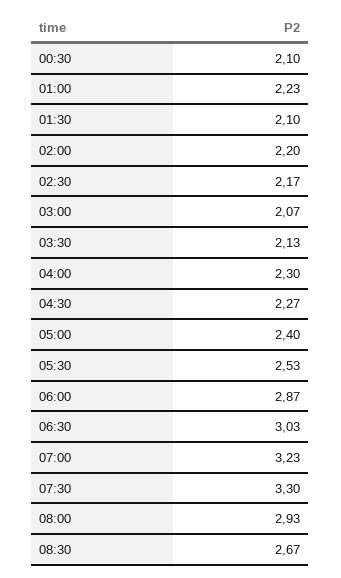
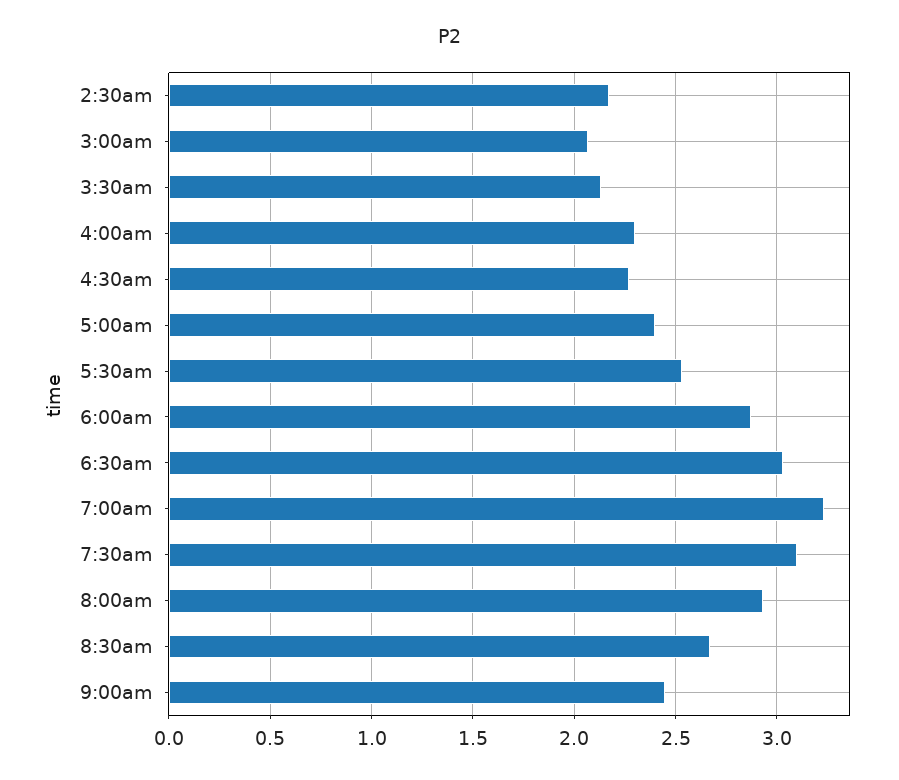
00:30: 2.1 -> none
01:00: 2.23 -> none
01:30: 2.1 -> none
02:00: 2.2 -> none
07:30: 3.3 -> 3.1
9:00am: none -> 2.45

